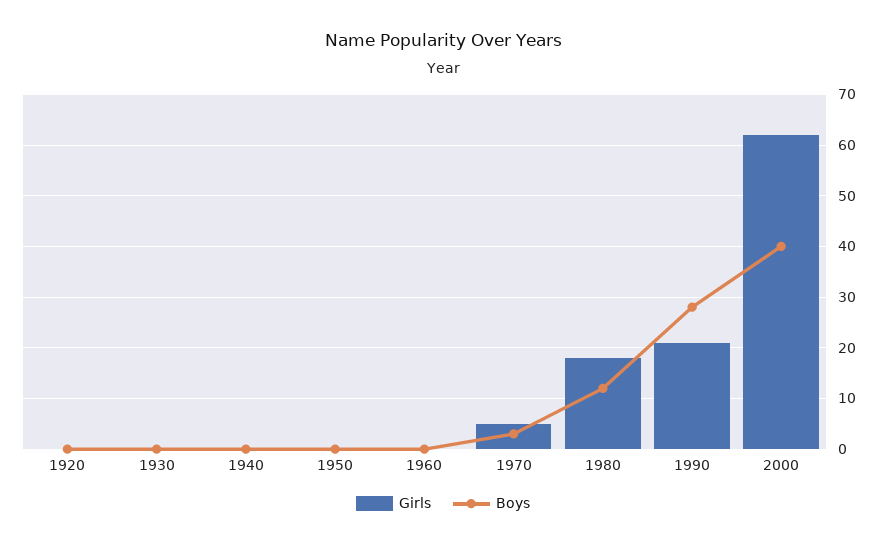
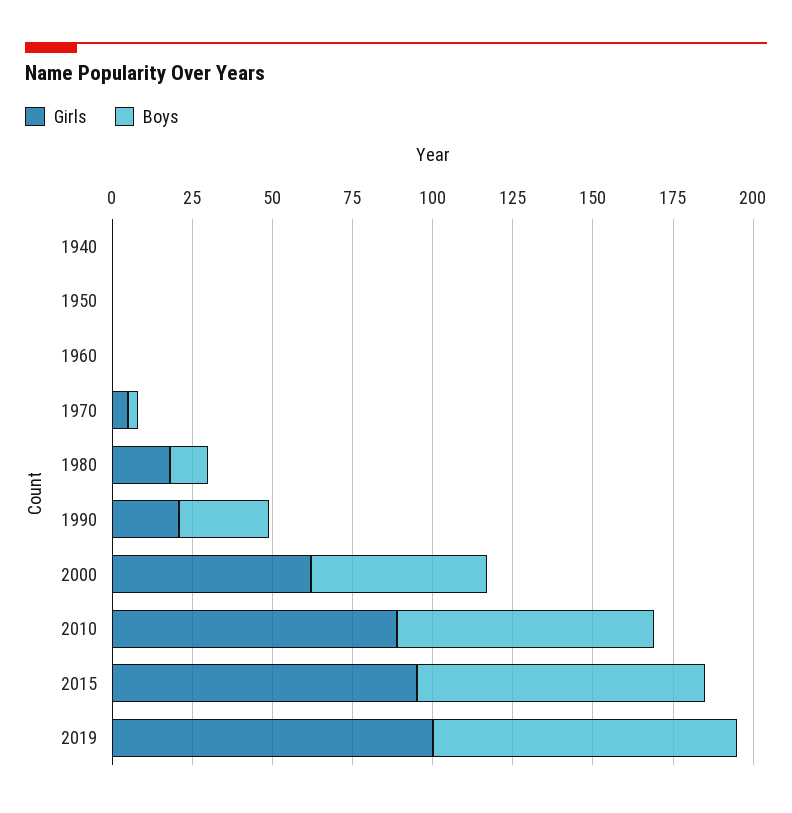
Girls, 1920: 0 -> none
Boys, 1920: 0 -> none
Girls, 1930: 0 -> none
Boys, 1930: 0 -> none
Boys, 2000: 40 -> 55
Girls, 2010: none -> 90
Boys, 2010: none -> 80
Girls, 2015: none -> 95
Boys, 2015: none -> 90
Girls, 2019: none -> 100
Boys, 2019: none -> 95

